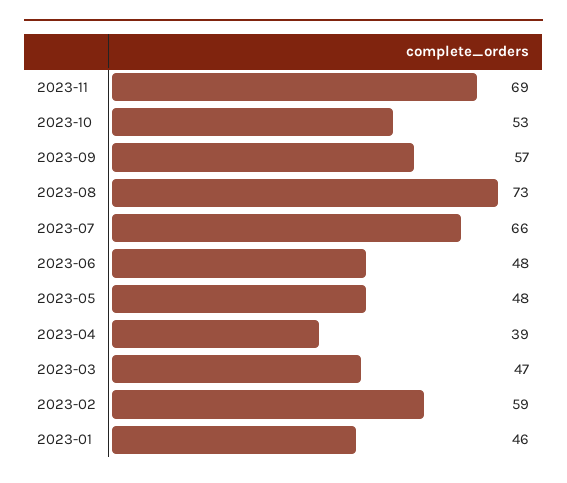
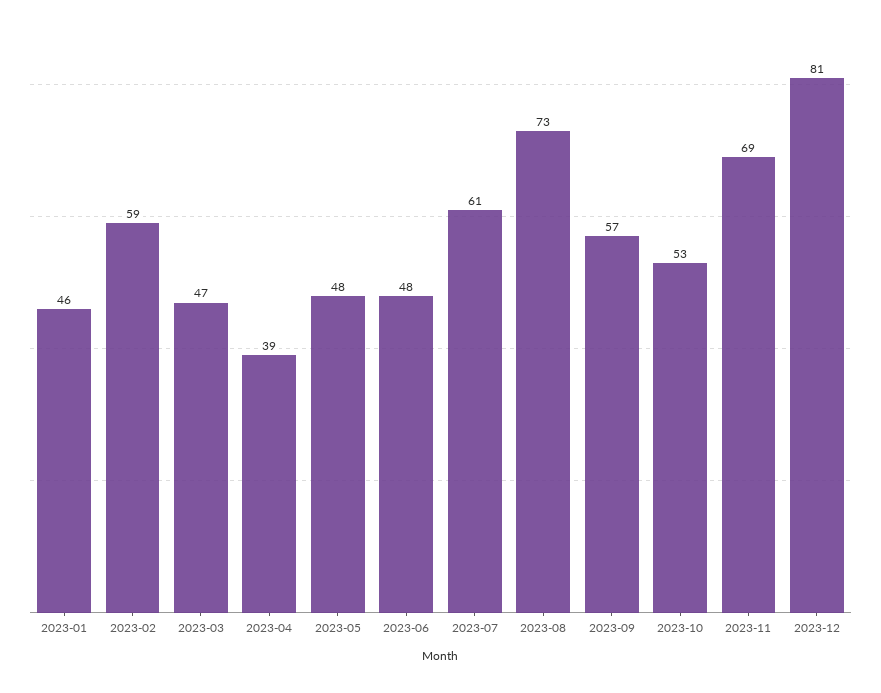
2023-07: 66 -> 61
2023-12: none -> 81

